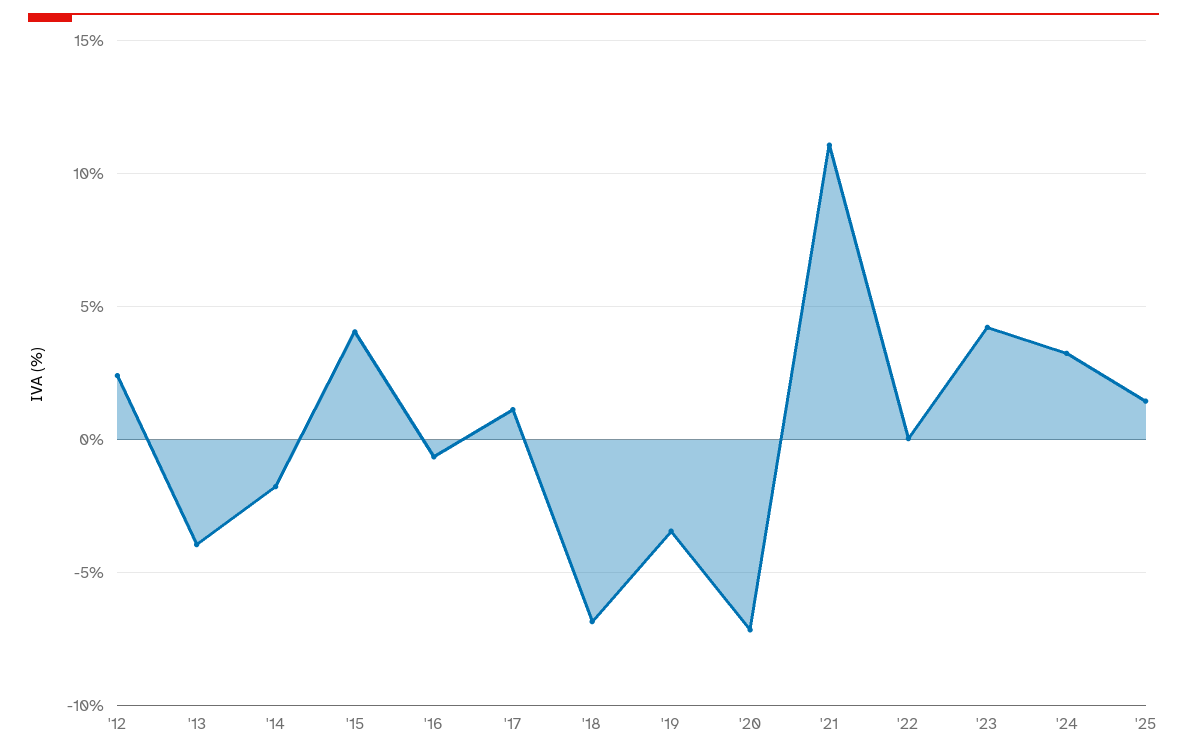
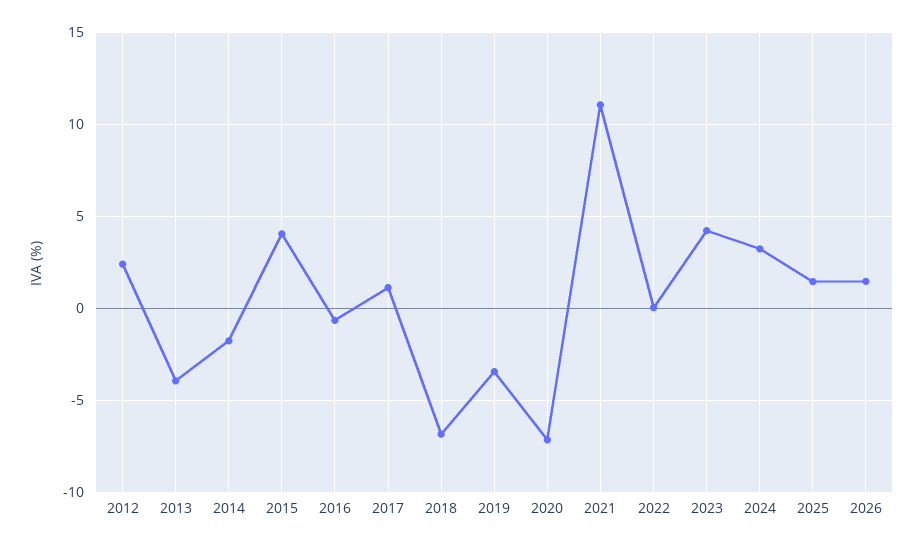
2026: none -> 1.5

